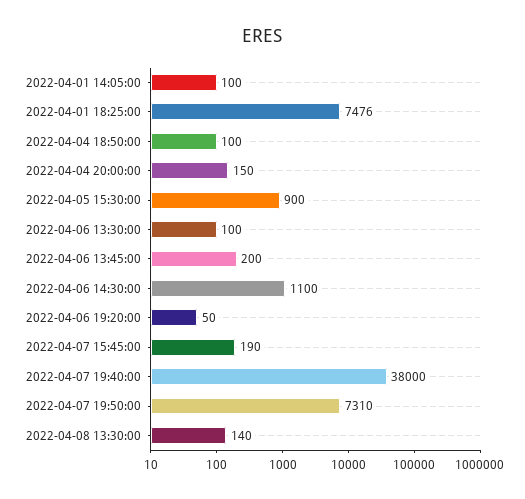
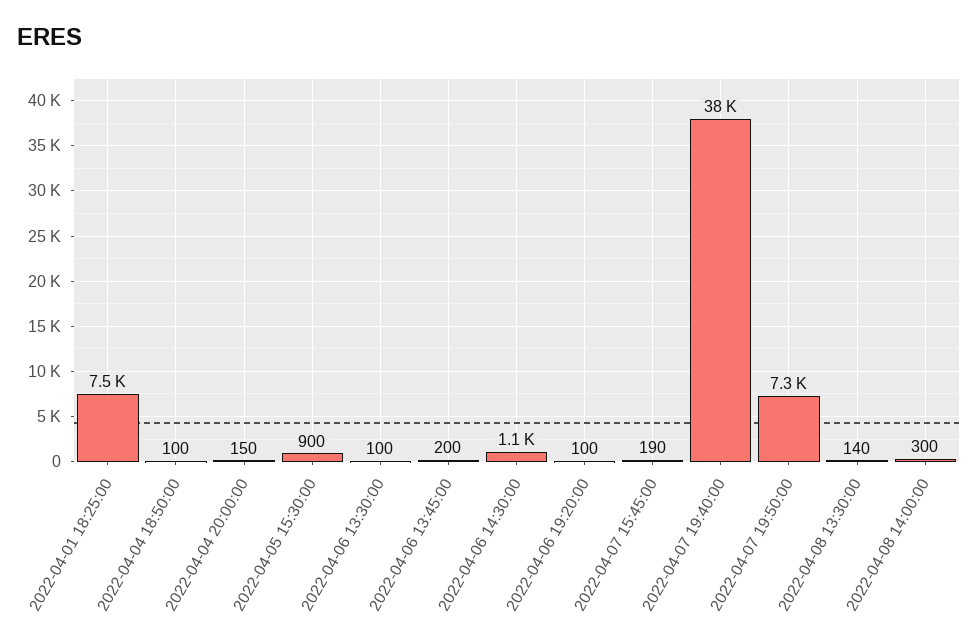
2022-04-01 14:05:00: 100 -> none
2022-04-06 19:20:00: 50 -> 100
2022-04-08 14:00:00: none -> 300

